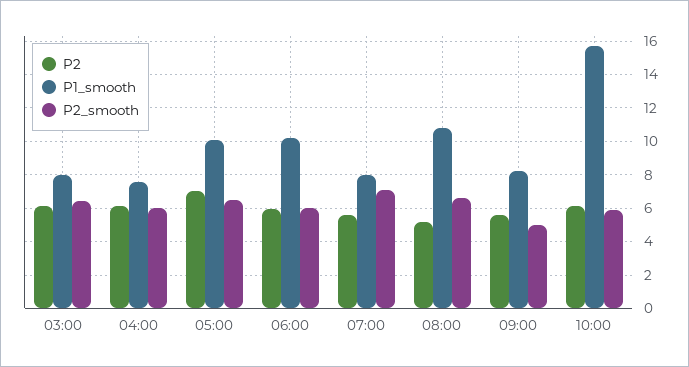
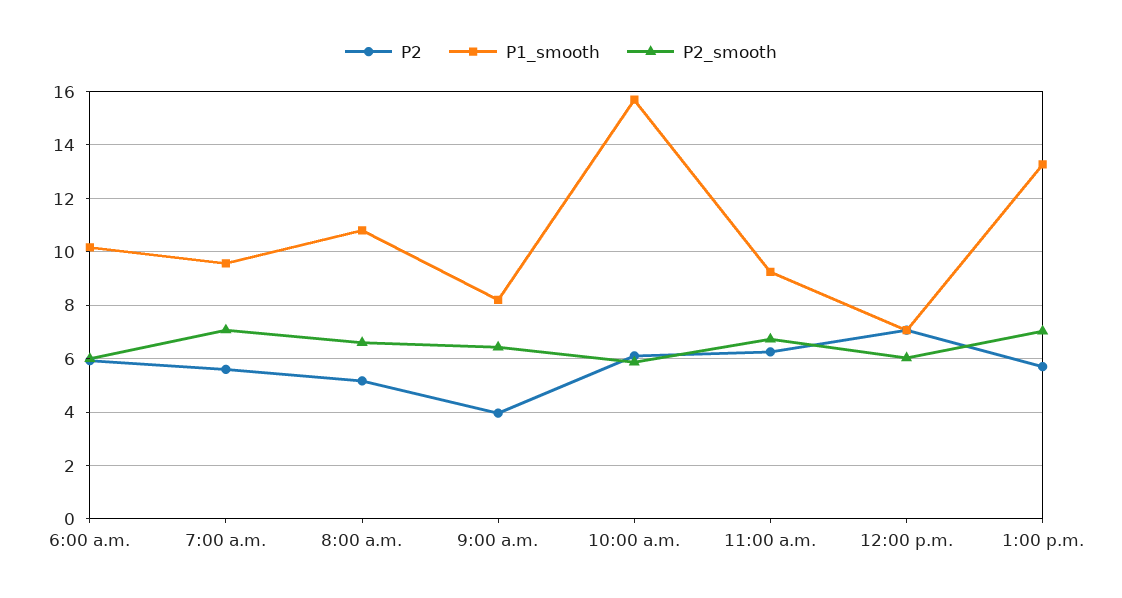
P2, 03:00: 6 -> none
P1_smooth, 03:00: 8 -> none
P2_smooth, 03:00: 6.5 -> none
P2, 04:00: 6 -> none
P1_smooth, 04:00: 7.5 -> none
P2_smooth, 04:00: 6 -> none
P2, 05:00: 7 -> none
P1_smooth, 05:00: 10 -> none
P2_smooth, 05:00: 6.5 -> none
P1_smooth, 07:00: 8 -> 9.5
P2, 09:00: 5.5 -> 4
P2_smooth, 09:00: 5 -> 6.5
P2, 11:00 a.m.: none -> 6.25
P1_smooth, 11:00 a.m.: none -> 9.25
P2_smooth, 11:00 a.m.: none -> 6.75
P2, 12:00 p.m.: none -> 7
P1_smooth, 12:00 p.m.: none -> 7
P2_smooth, 12:00 p.m.: none -> 6
P2, 1:00 p.m.: none -> 5.75
P1_smooth, 1:00 p.m.: none -> 13.25
P2_smooth, 1:00 p.m.: none -> 7

